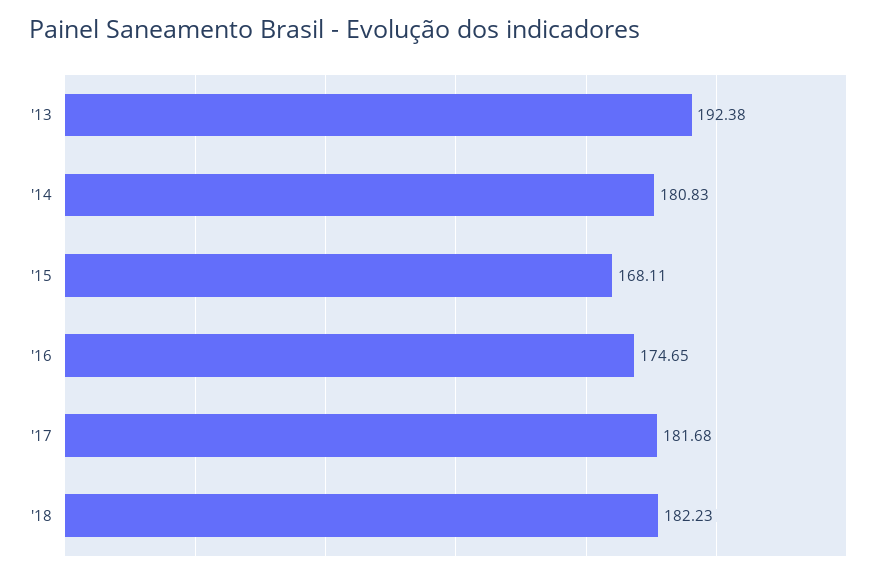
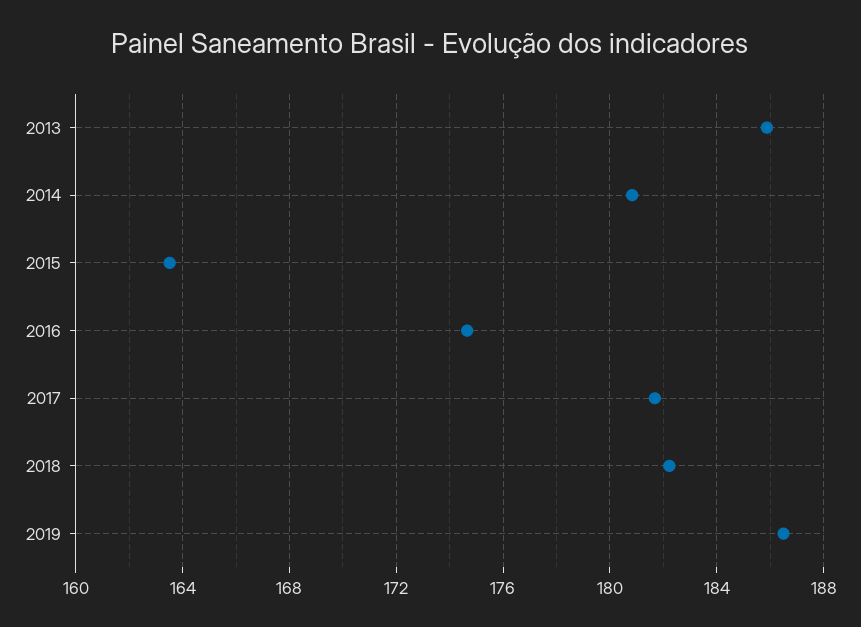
'13: 192.38 -> 186
'15: 168.11 -> 163.5
2019: none -> 186.5

